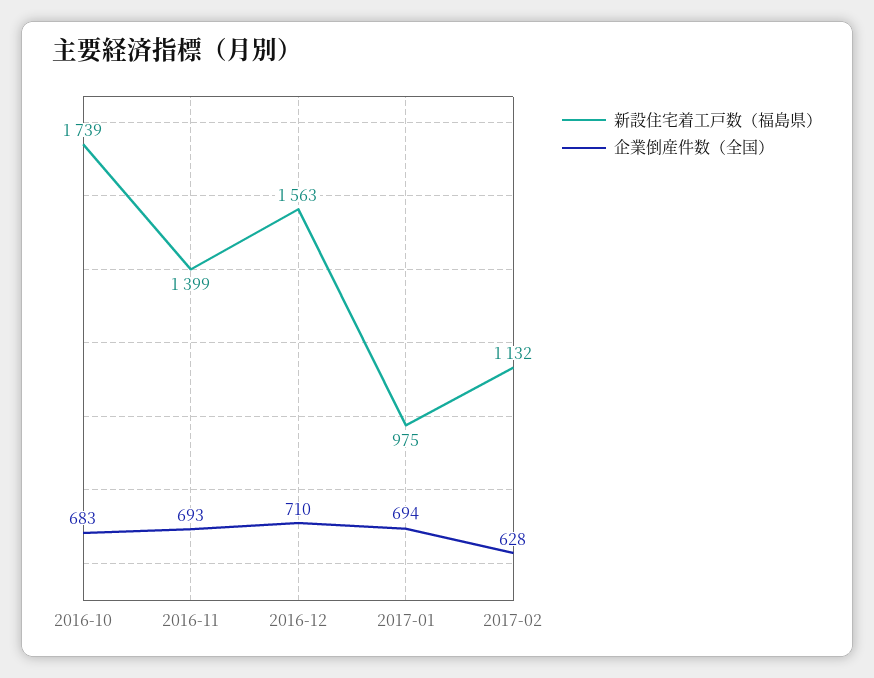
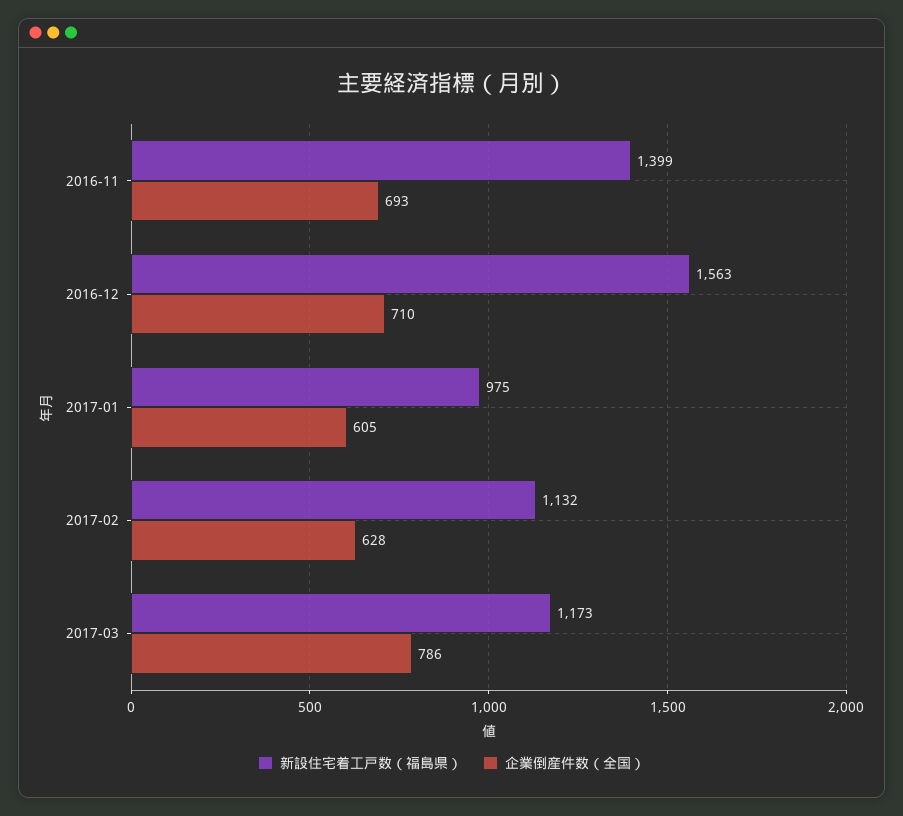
新設住宅着工戸数（福島県）, 2016-10: 1739 -> none
企業倒産件数（全国）, 2016-10: 683 -> none
企業倒産件数（全国）, 2017-01: 694 -> 605
新設住宅着工戸数（福島県）, 2017-03: none -> 1173
企業倒産件数（全国）, 2017-03: none -> 786

